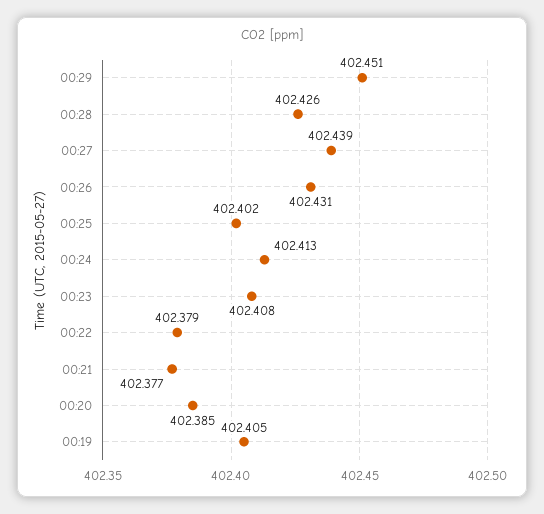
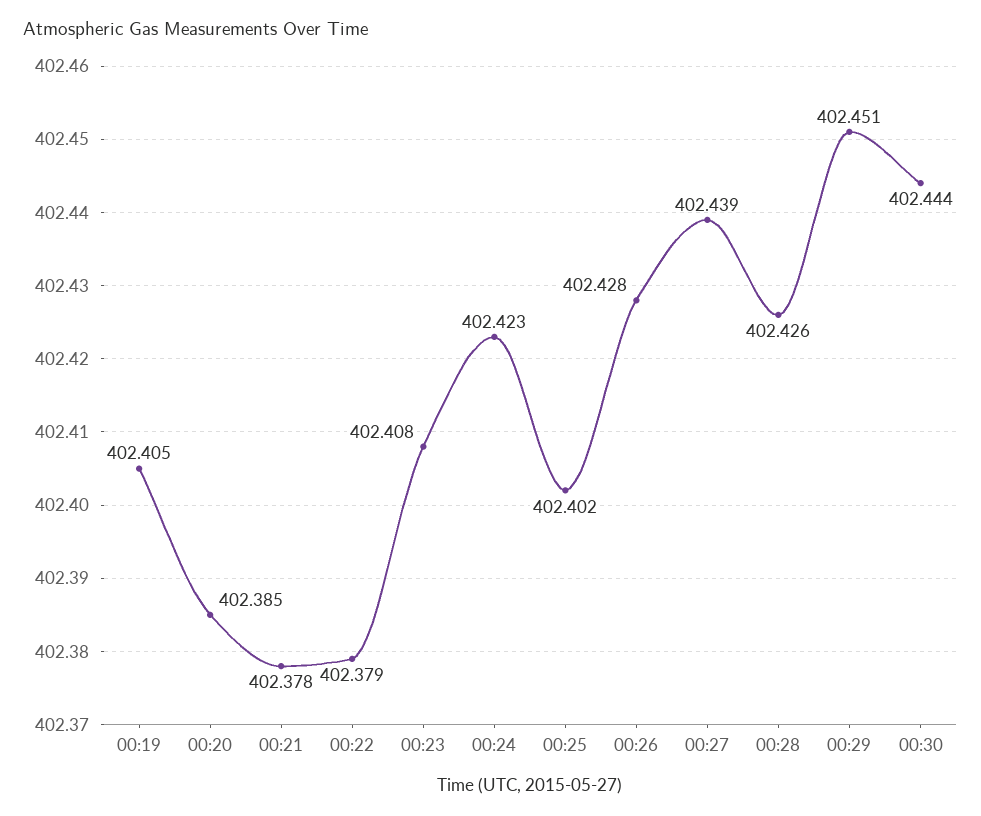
00:26: 402.431 -> 402.428
00:24: 402.413 -> 402.423
00:21: 402.377 -> 402.378
00:30: none -> 402.444

